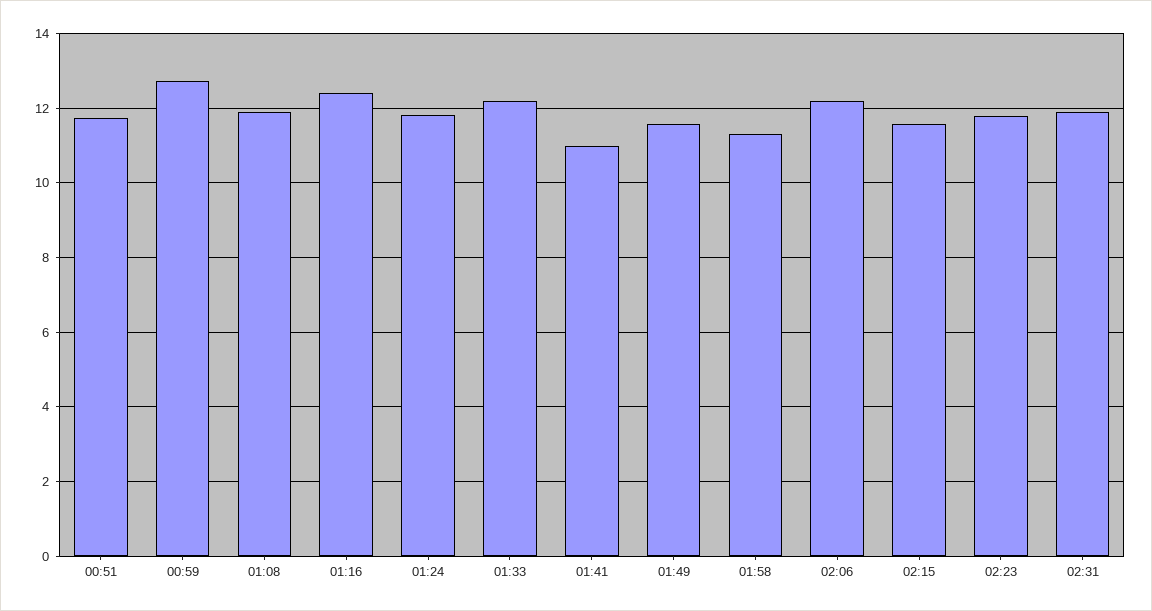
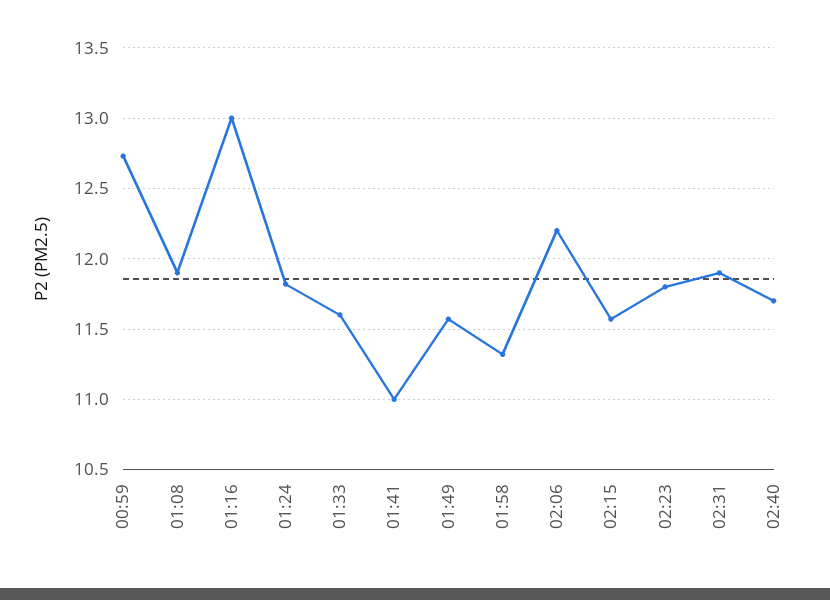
00:51: 11.8 -> none
01:16: 12.4 -> 13
01:33: 12.2 -> 11.6
02:40: none -> 11.7

